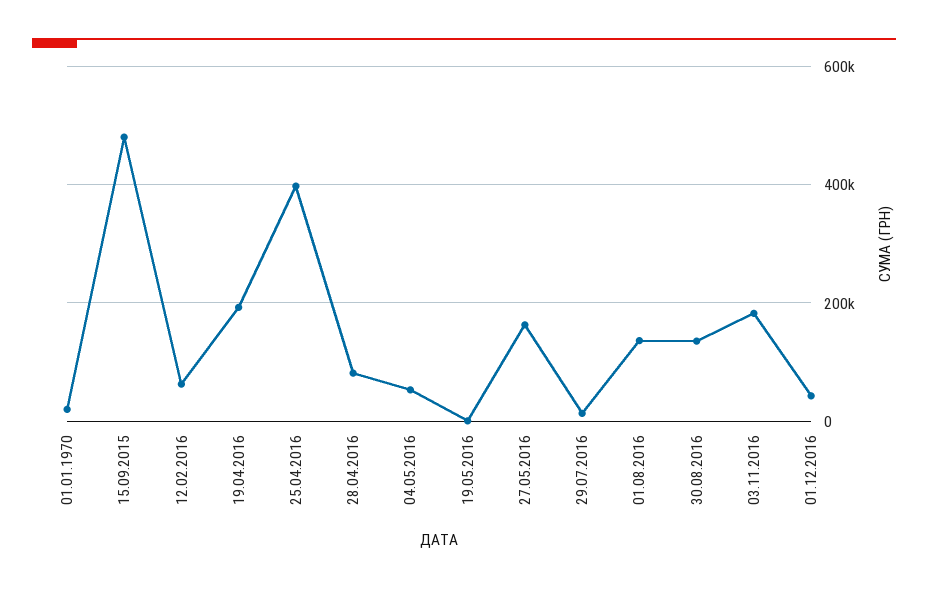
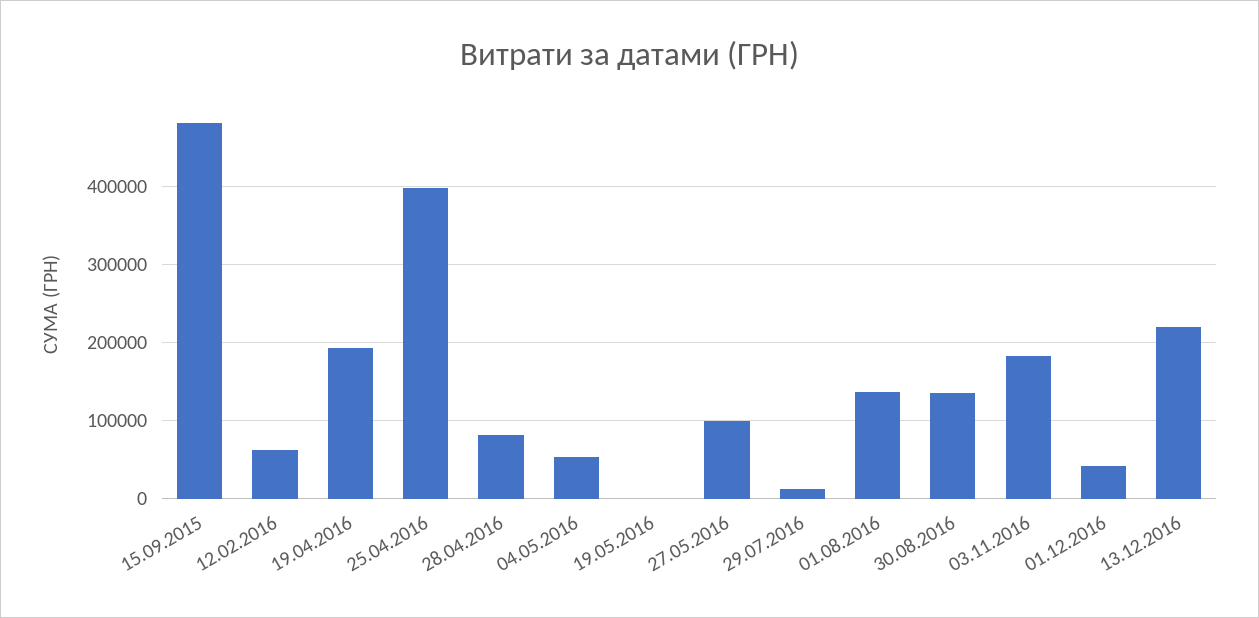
01.01.1970: 20000 -> none
27.05.2016: 160000 -> 100000
13.12.2016: none -> 220000

